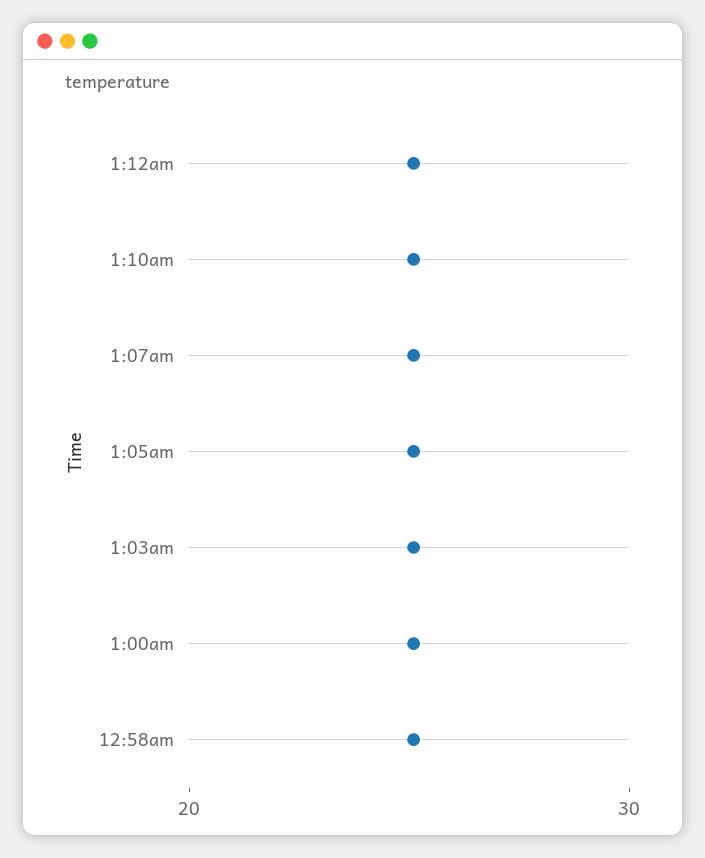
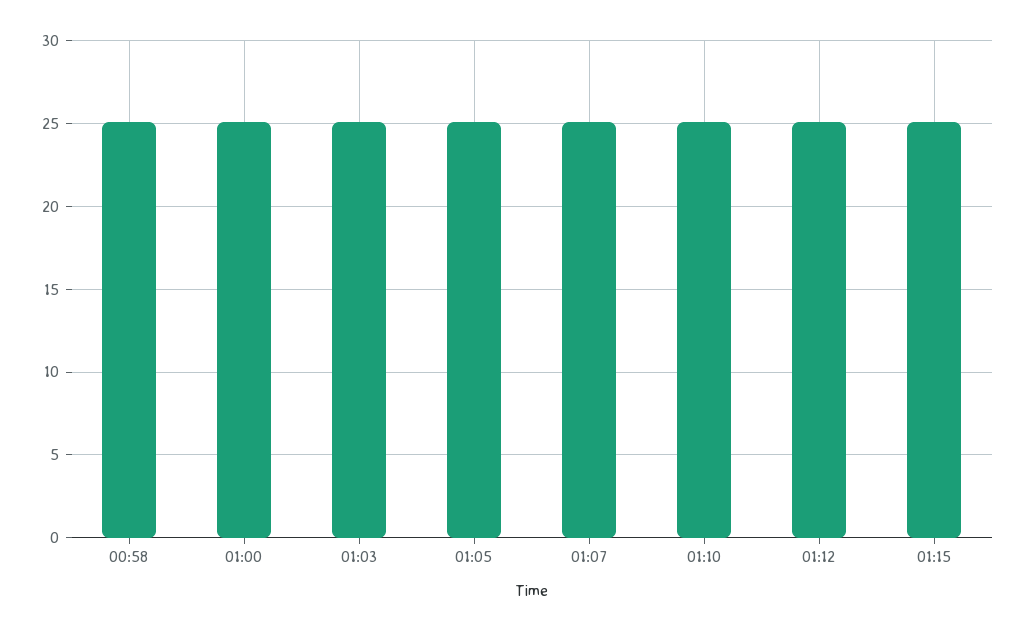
01:15: none -> 25

